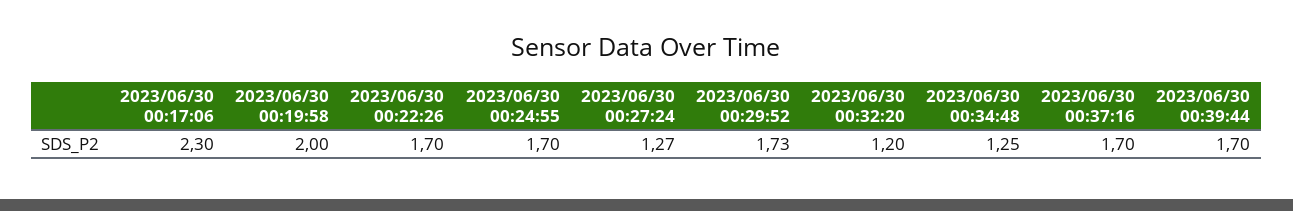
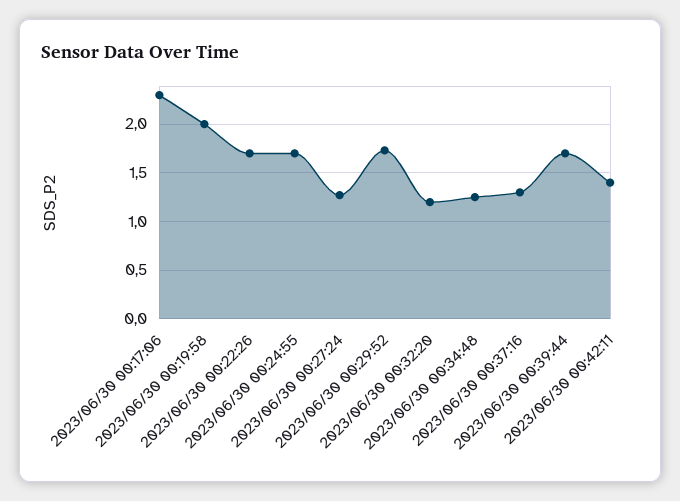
2023/06/30 00:37:16: 1.7 -> 1.3
2023/06/30 00:42:11: none -> 1.4

